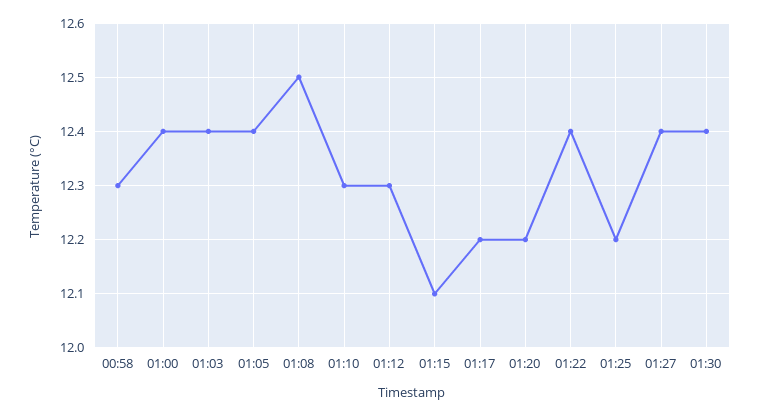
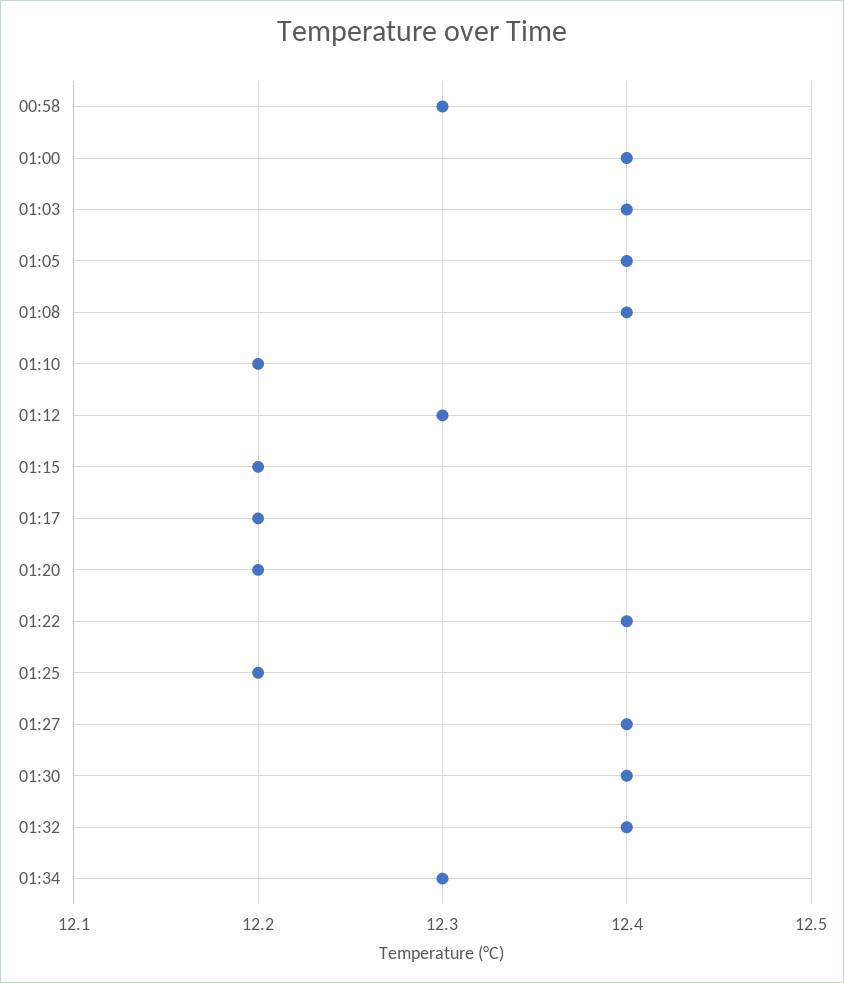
01:08: 12.5 -> 12.4
01:10: 12.3 -> 12.2
01:15: 12.1 -> 12.2
01:32: none -> 12.4
01:34: none -> 12.3

